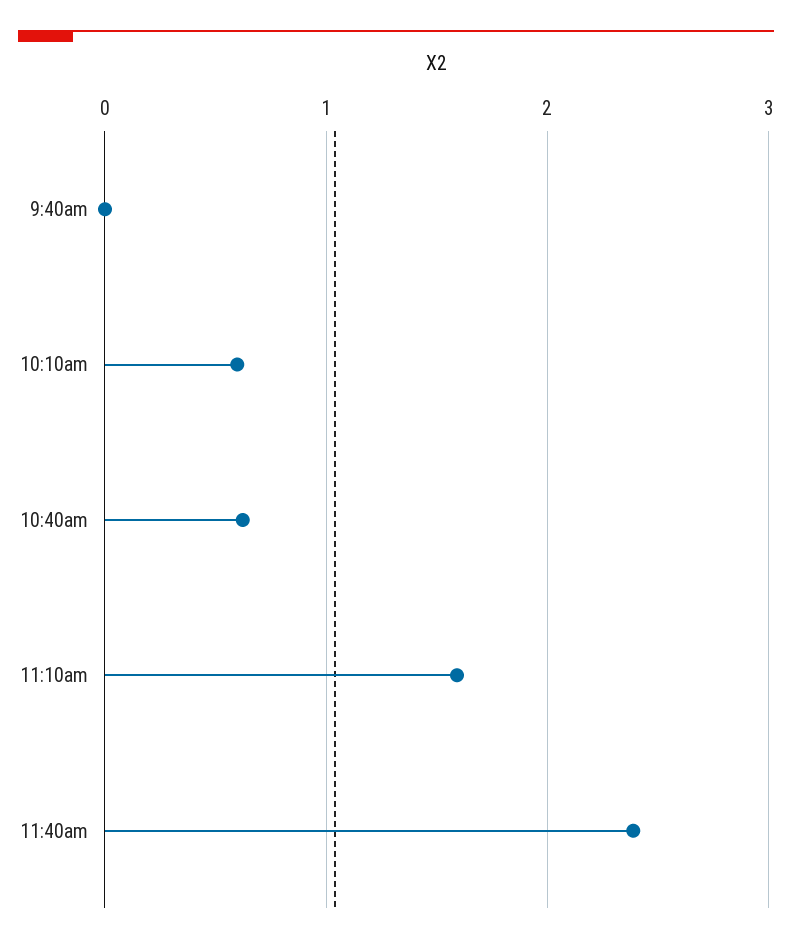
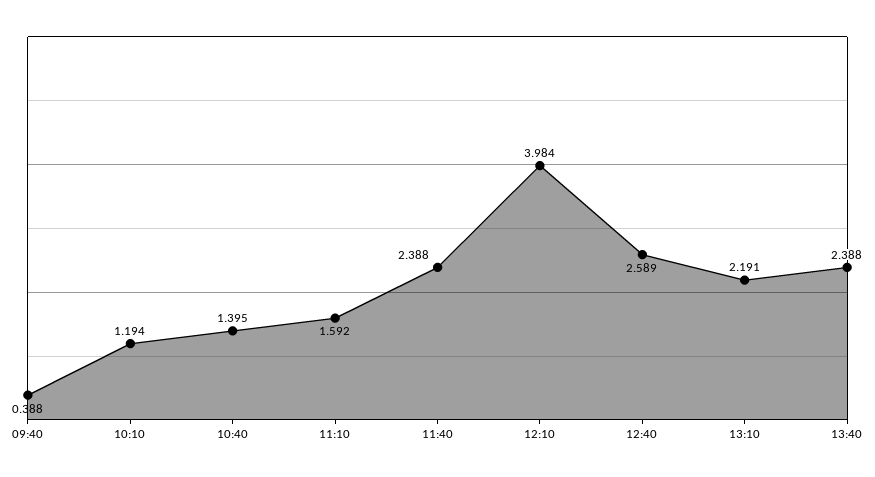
9:40am: 0 -> 0.388
10:10am: 0.6 -> 1.194
10:40am: 0.6 -> 1.395
12:10: none -> 3.984
12:40: none -> 2.589
13:10: none -> 2.191
13:40: none -> 2.388

